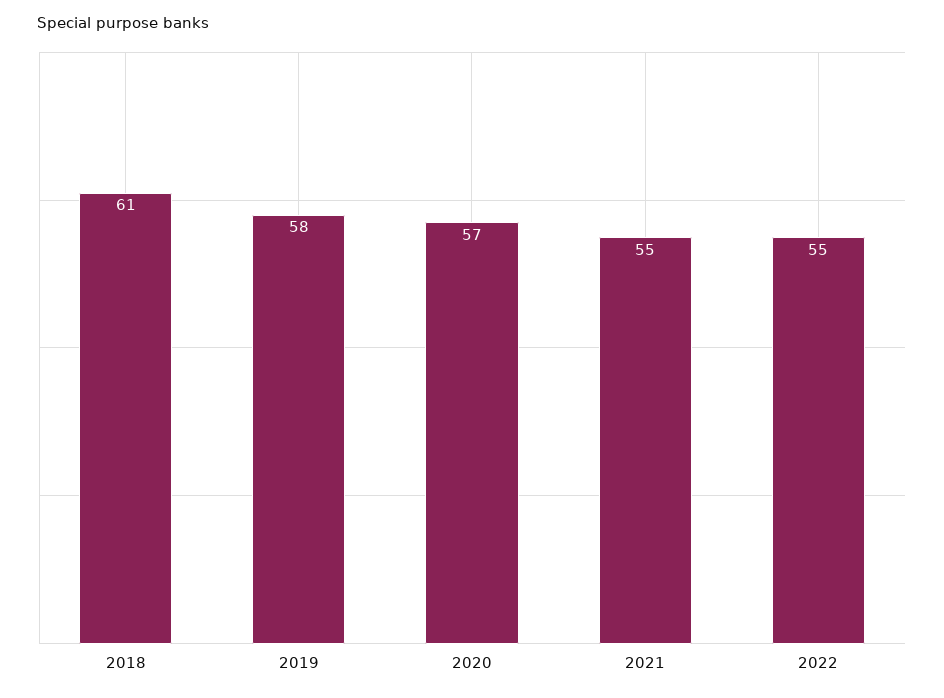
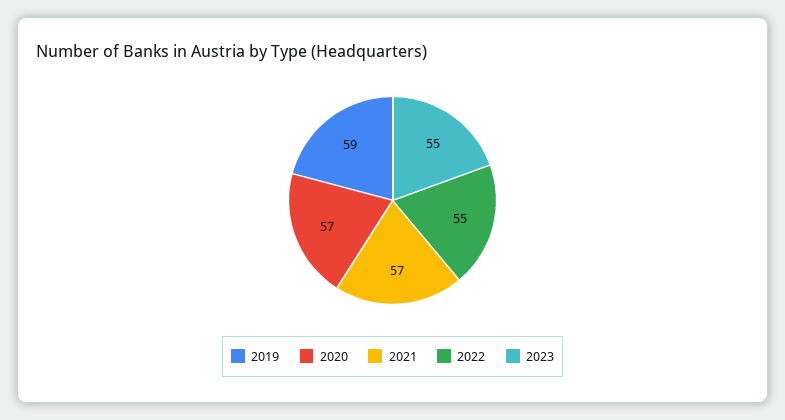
2018: 61 -> none
2019: 58 -> 59
2021: 55 -> 57
2023: none -> 55

